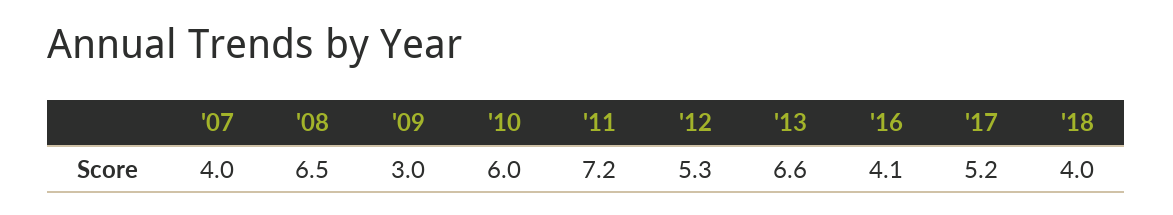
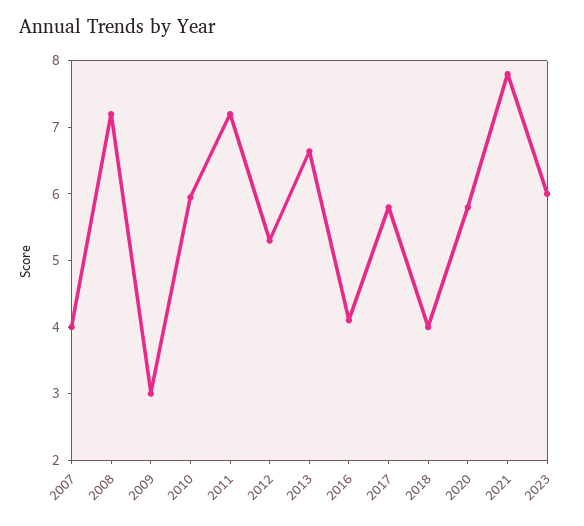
'08: 6.5 -> 7.2
'17: 5.2 -> 5.8
2020: none -> 5.8
2021: none -> 7.8
2023: none -> 6

